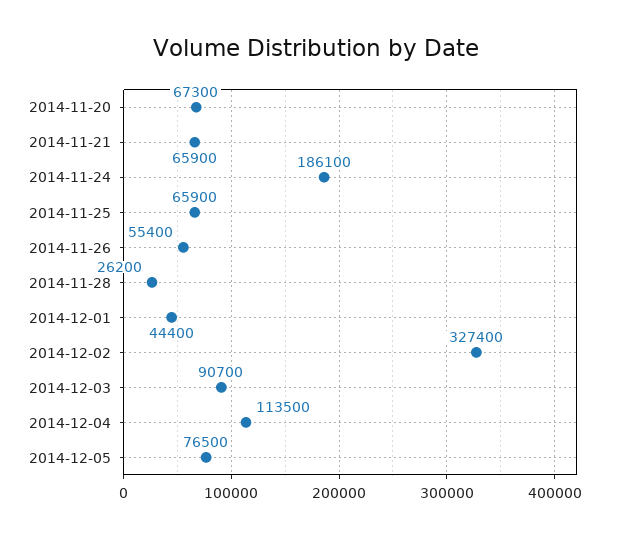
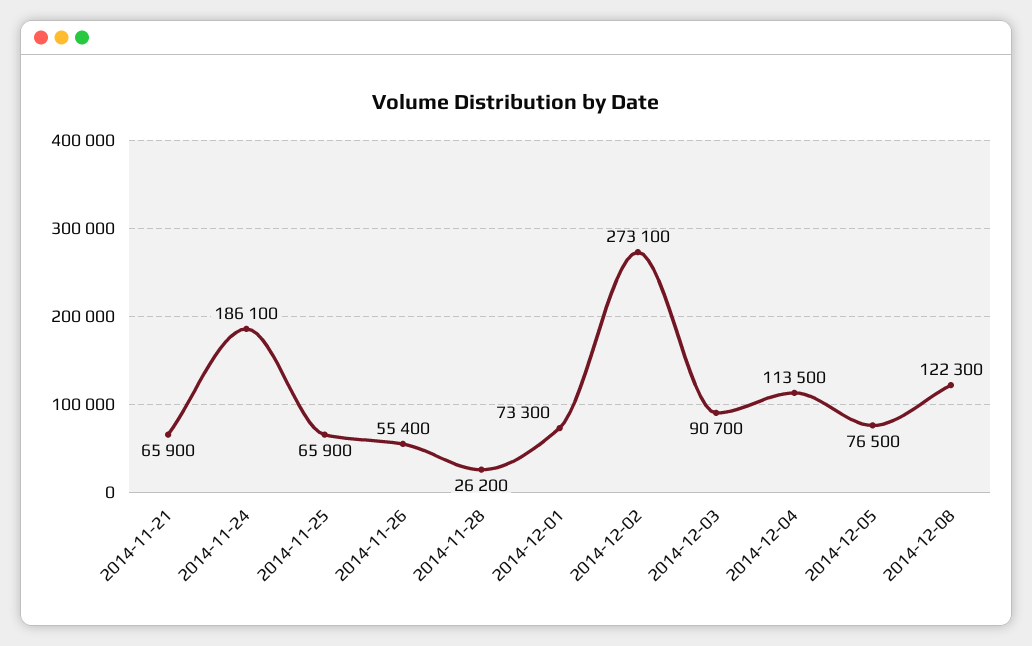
2014-11-20: 67300 -> none
2014-12-01: 44400 -> 73300
2014-12-02: 327400 -> 273100
2014-12-08: none -> 122300

